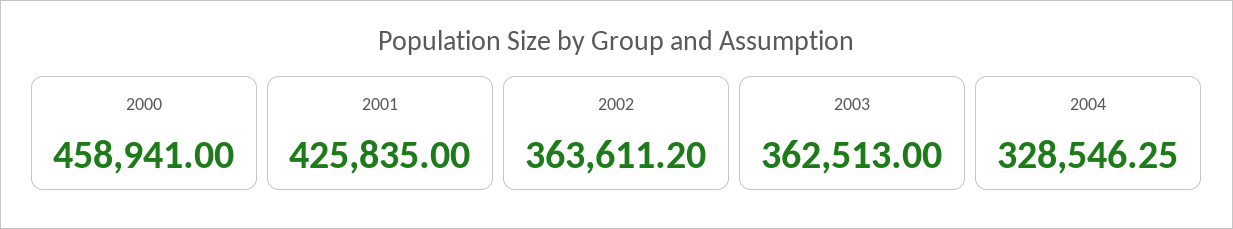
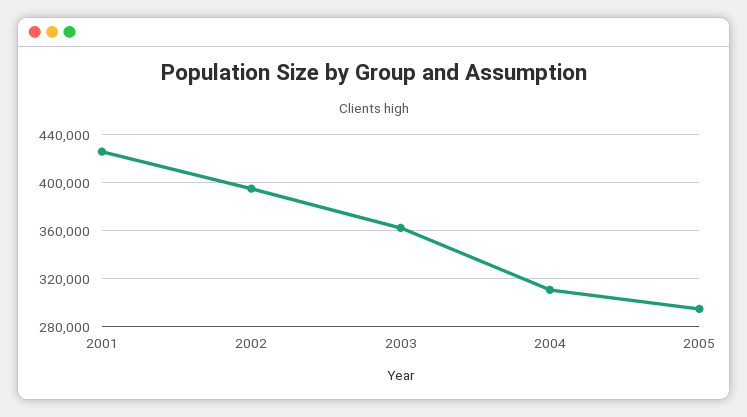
2000: 458941 -> none
2002: 363611.2 -> 395000
2004: 328546.25 -> 310000
2005: none -> 295000

